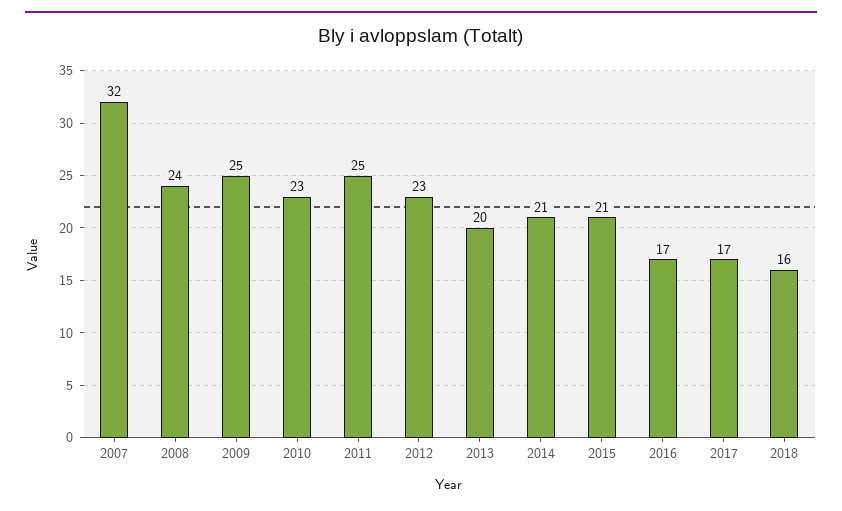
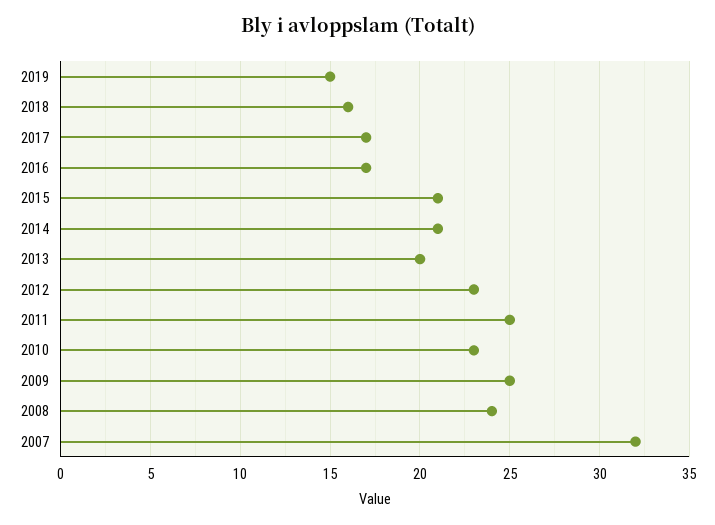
2019: none -> 15

